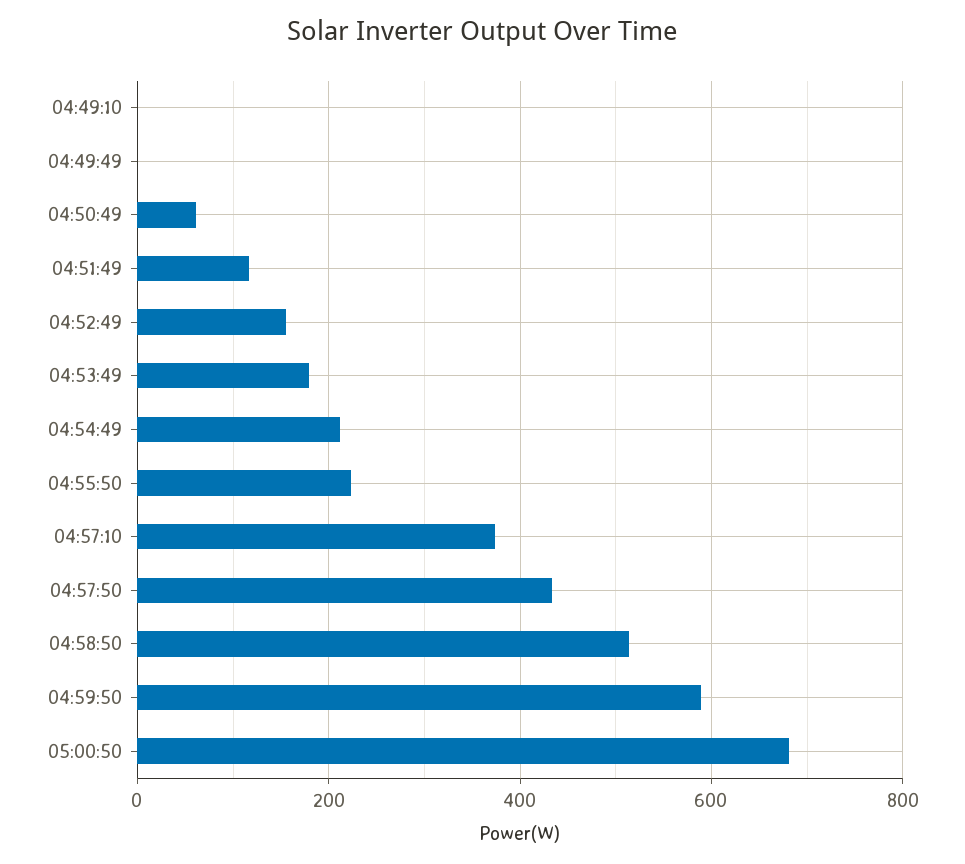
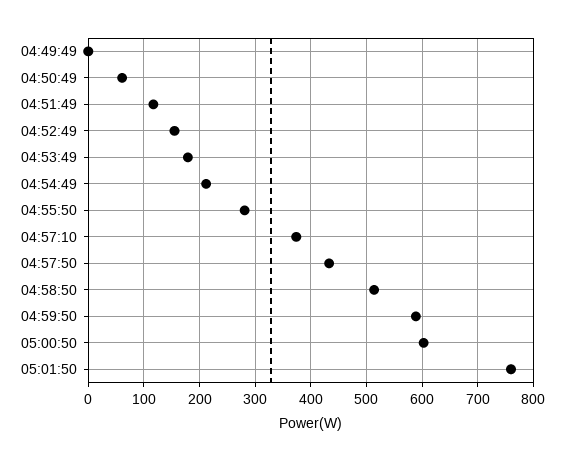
04:49:10: 0 -> none
04:55:50: 220 -> 280
05:00:50: 680 -> 600
05:01:50: none -> 760

